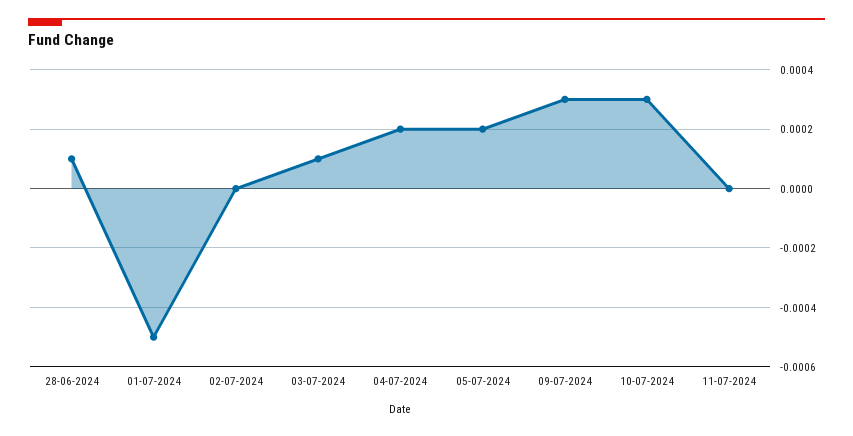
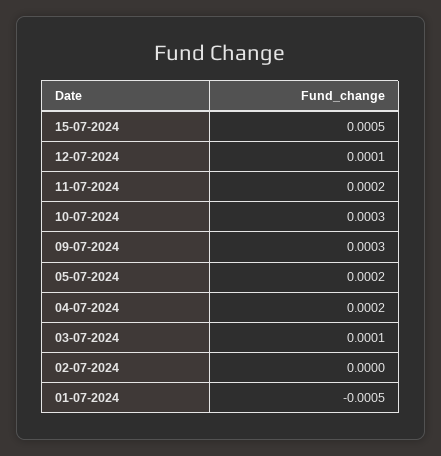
28-06-2024: 0.0001 -> none
11-07-2024: 0 -> 0.0002
15-07-2024: none -> 0.0005
12-07-2024: none -> 0.0001

